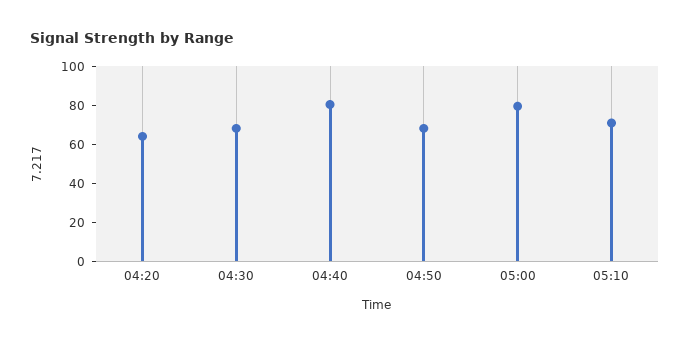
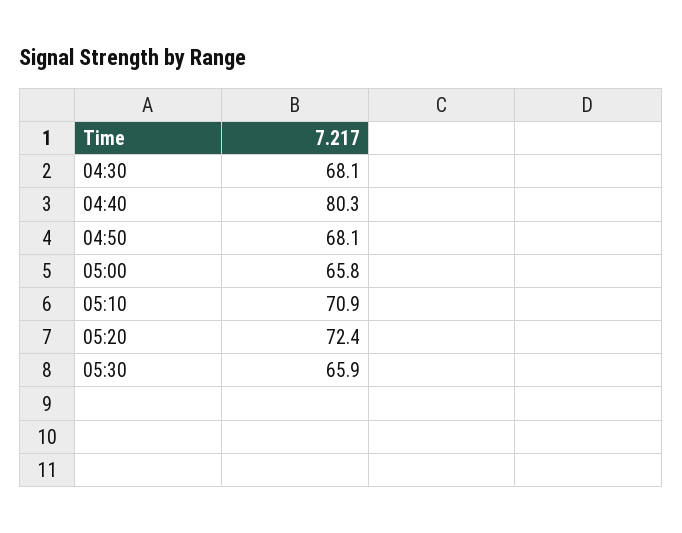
04:20: 65 -> none
05:00: 80 -> 65.8
05:20: none -> 72.4
05:30: none -> 65.9

